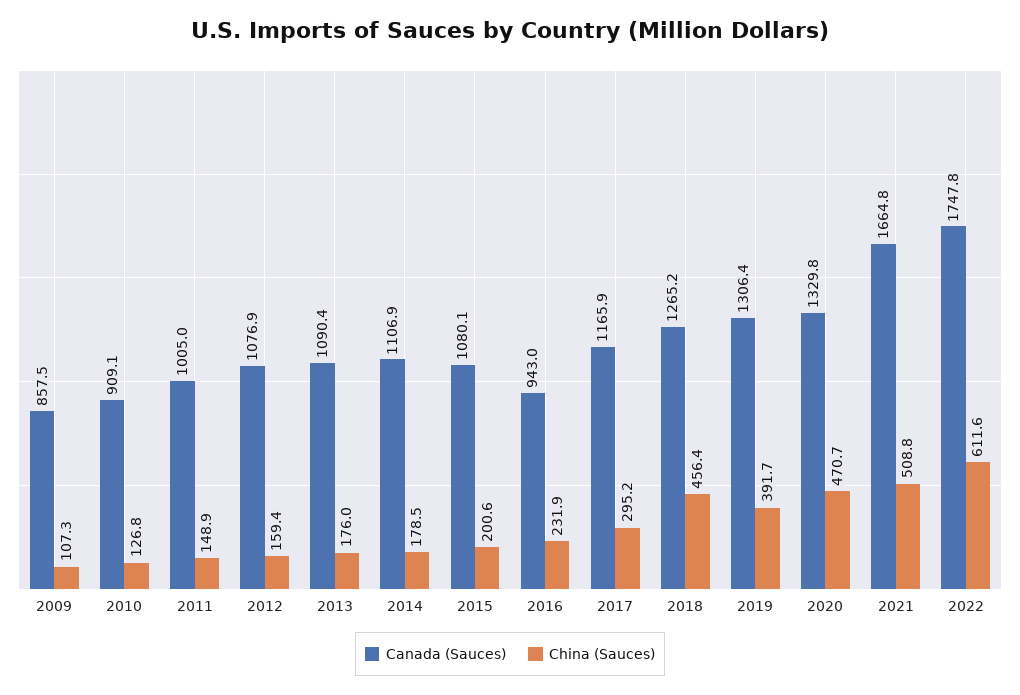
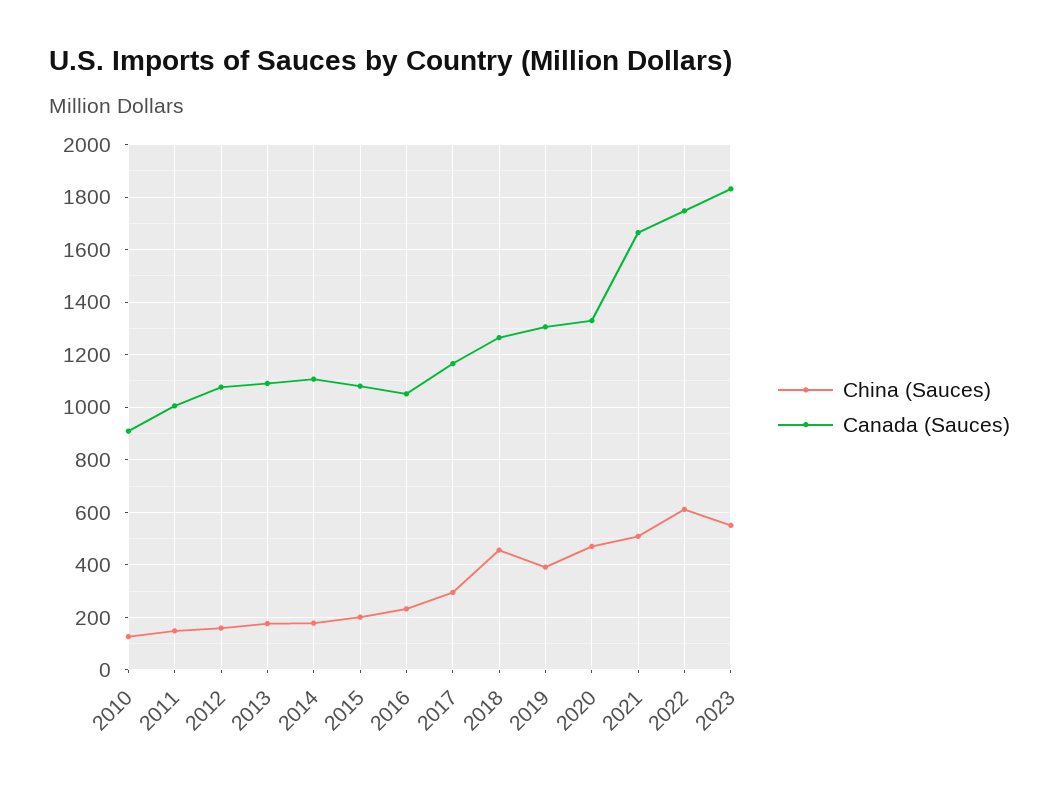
Canada (Sauces), 2009: 857.5 -> none
China (Sauces), 2009: 107.3 -> none
Canada (Sauces), 2016: 943 -> 1050
China (Sauces), 2023: none -> 550
Canada (Sauces), 2023: none -> 1825

